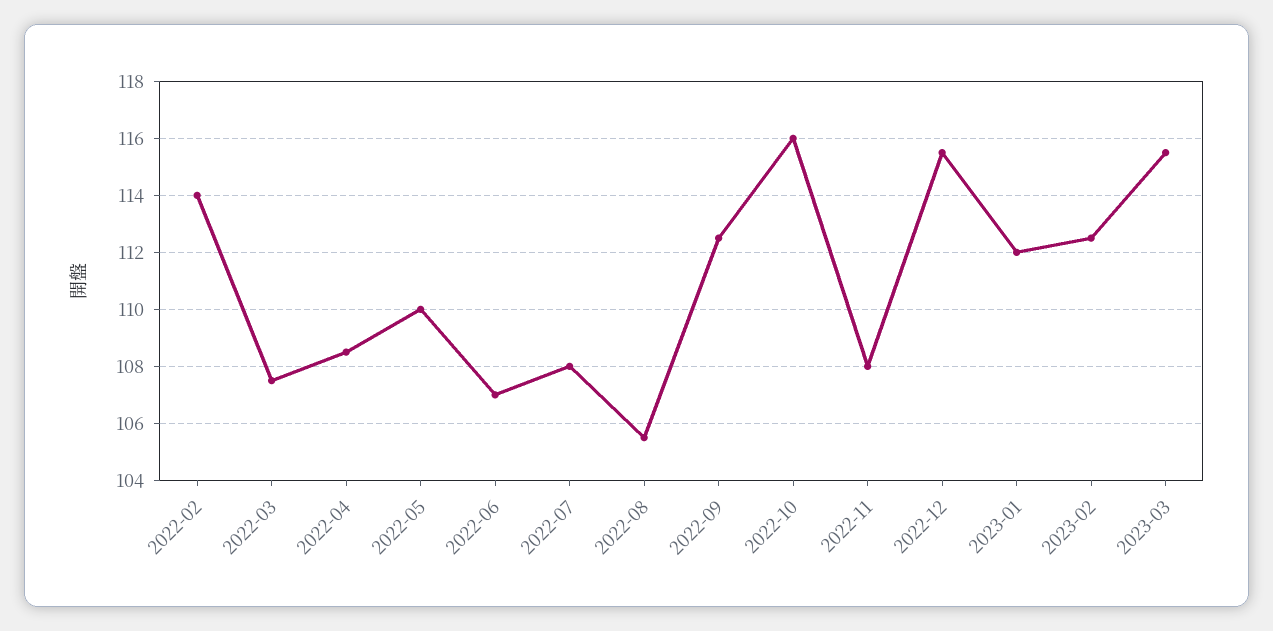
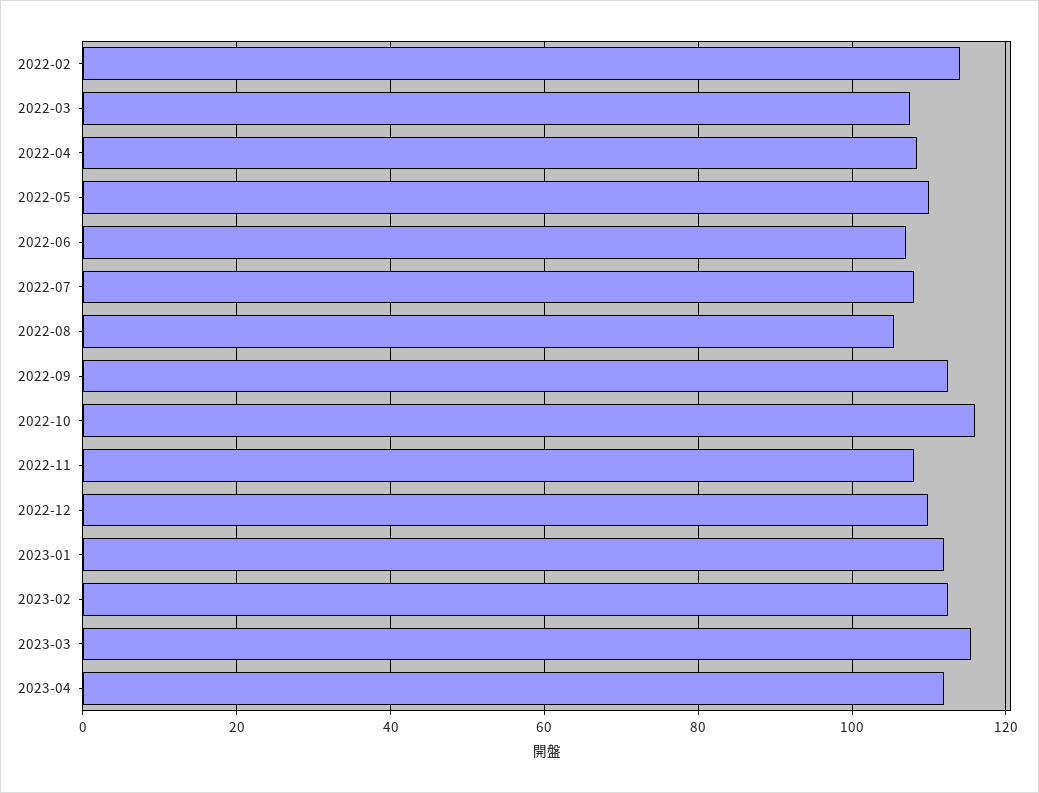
2022-12: 115.5 -> 110
2023-04: none -> 112

